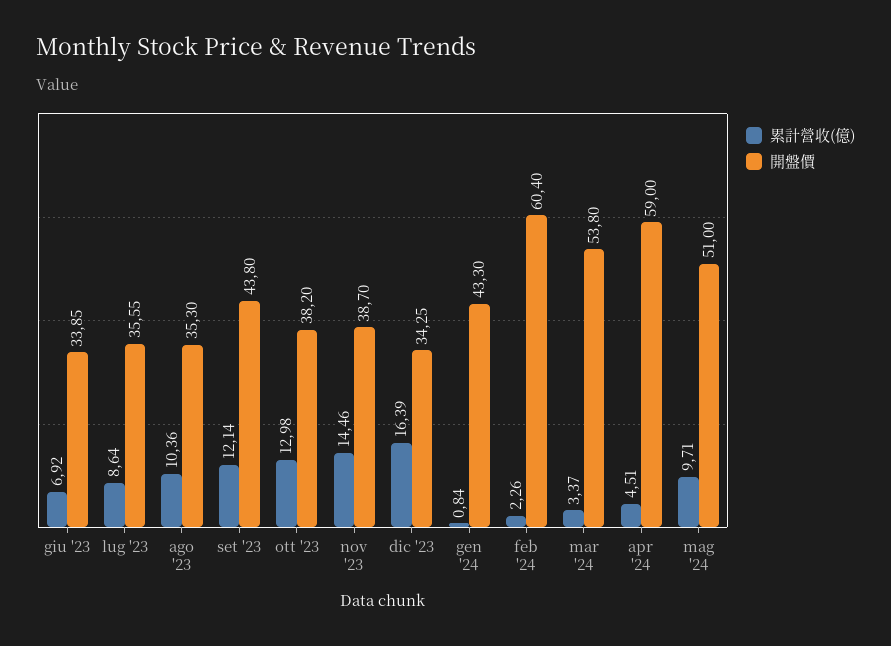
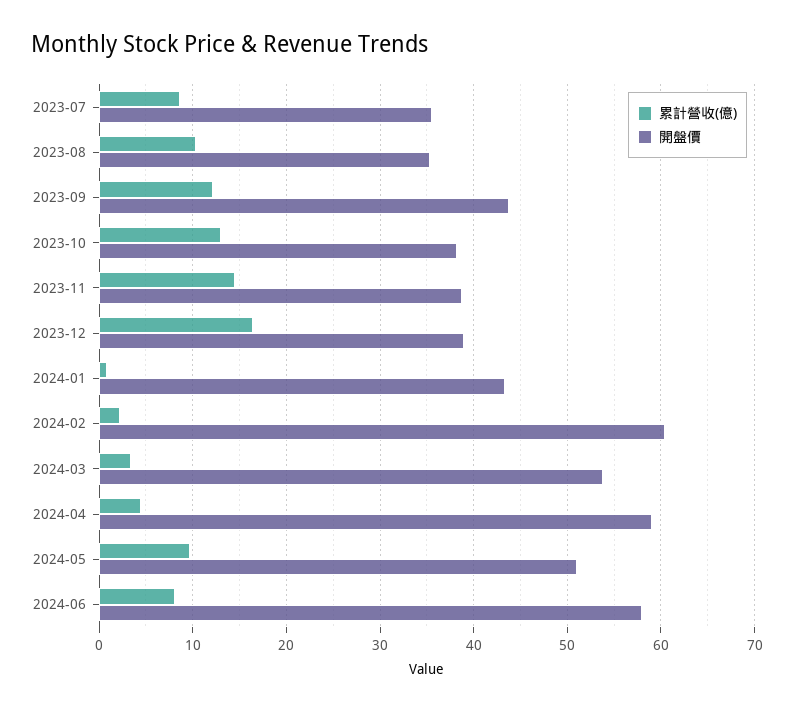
累計營收(億), giu '23: 6.92 -> none
開盤價, giu '23: 33.85 -> none
開盤價, dic '23: 34.25 -> 39
累計營收(億), 2024-06: none -> 8
開盤價, 2024-06: none -> 58

